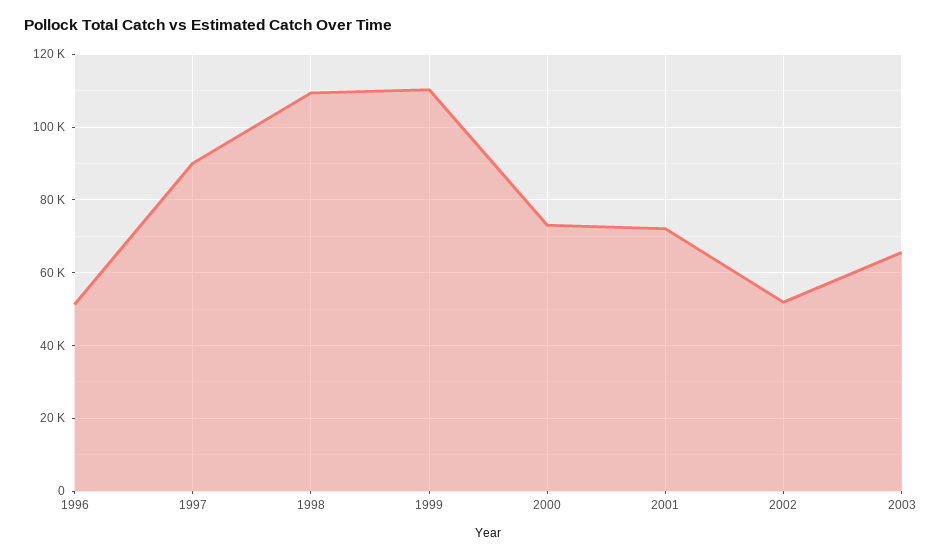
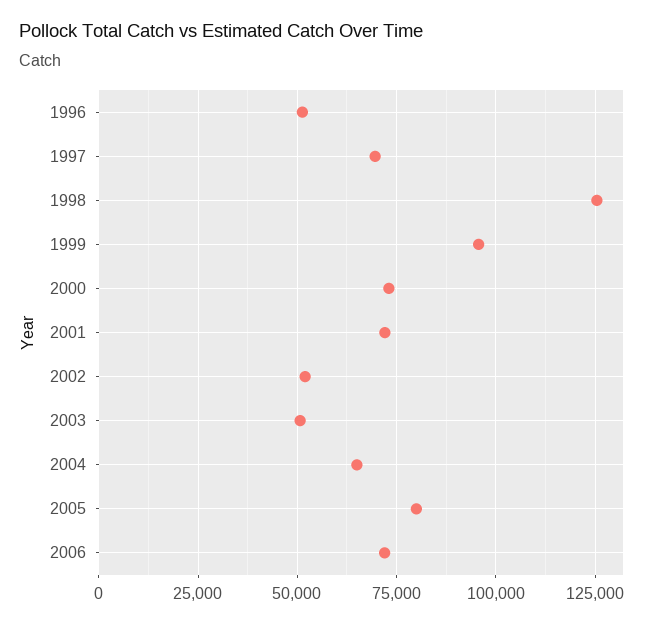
1997: 90000 -> 70000
1998: 110000 -> 125000
1999: 110000 -> 95000
2003: 66000 -> 50000
2004: none -> 65000
2005: none -> 80000
2006: none -> 72500

